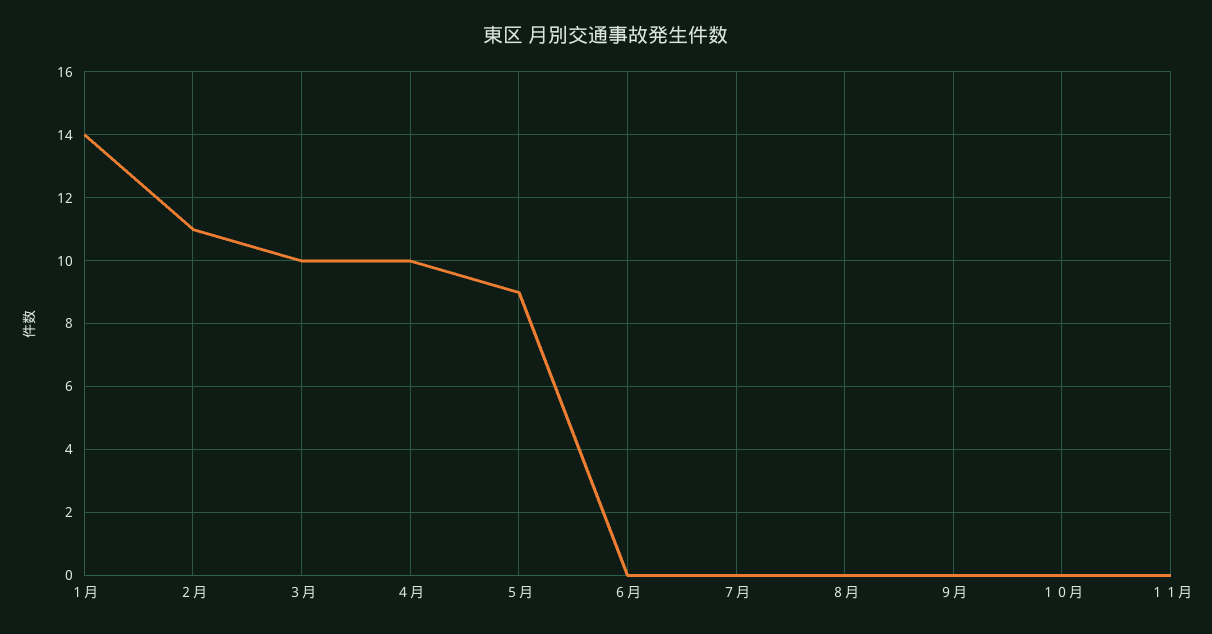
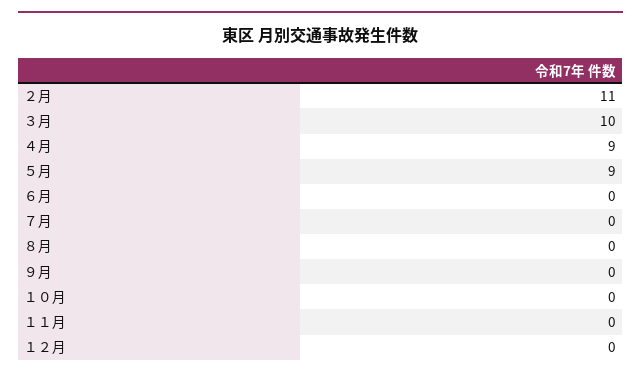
１月: 14 -> none
４月: 10 -> 9
１２月: none -> 0

